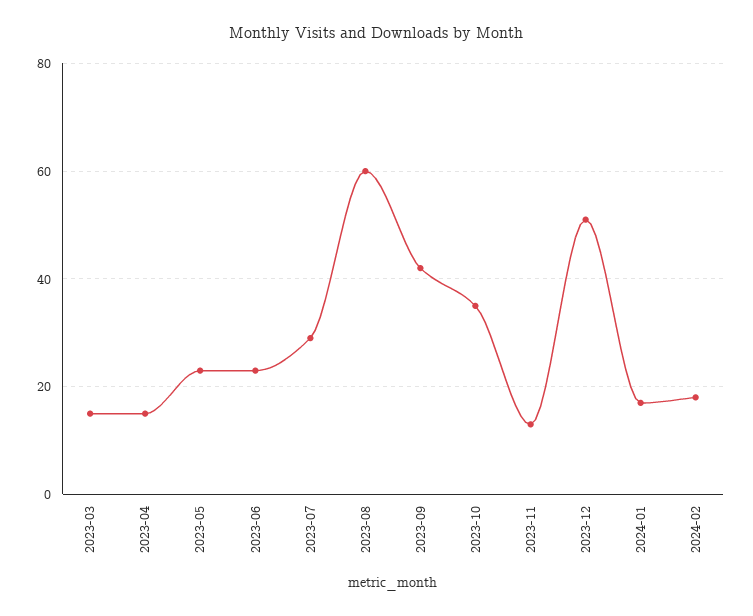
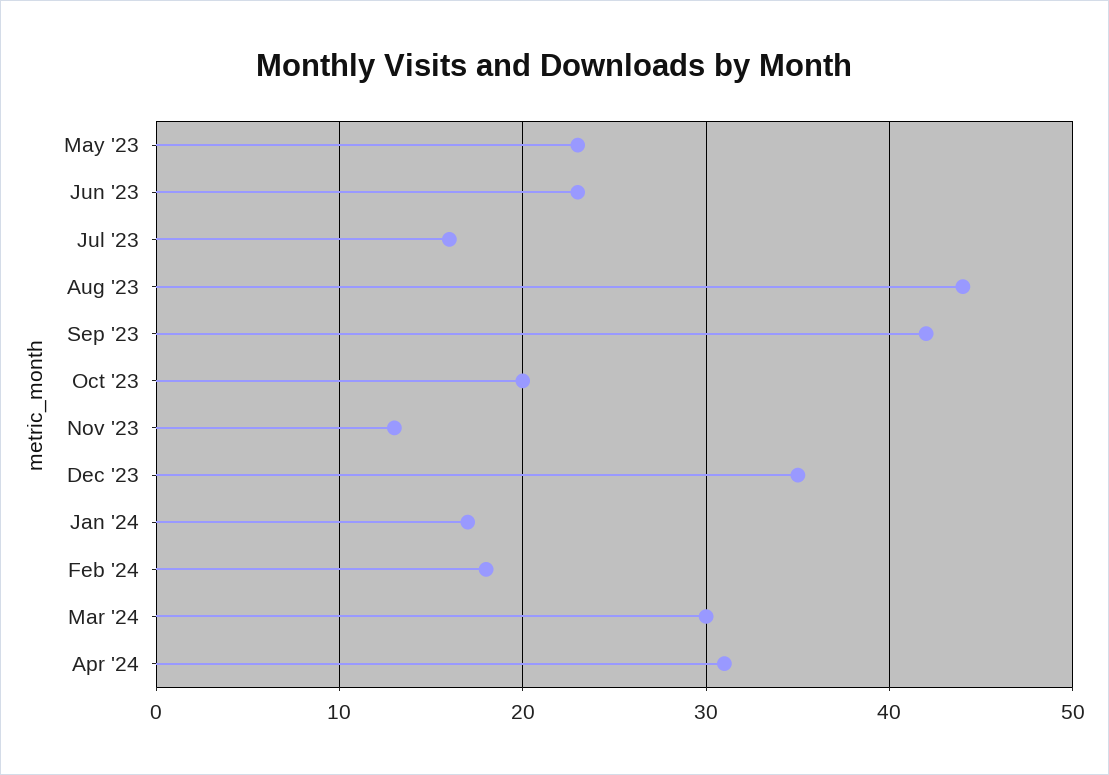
2023-03: 15 -> none
2023-04: 15 -> none
2023-07: 30 -> 16
2023-08: 60 -> 44
2023-10: 35 -> 20
2023-12: 50 -> 35
Mar '24: none -> 30
Apr '24: none -> 31

